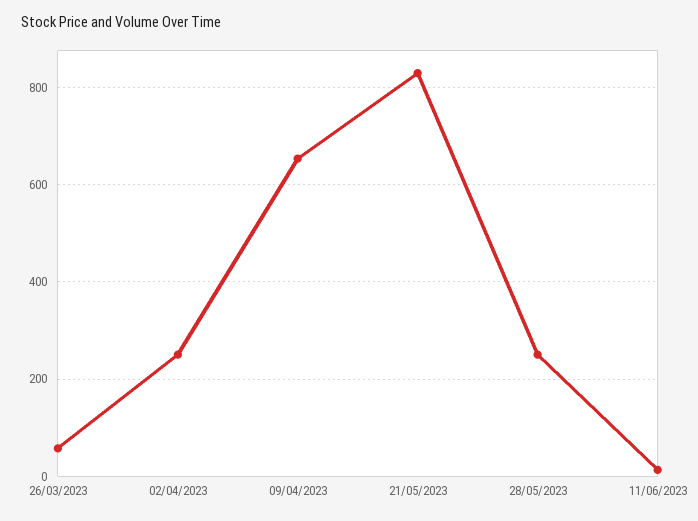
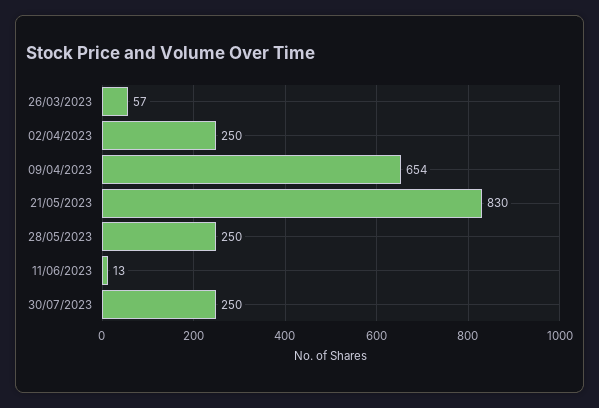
30/07/2023: none -> 250

